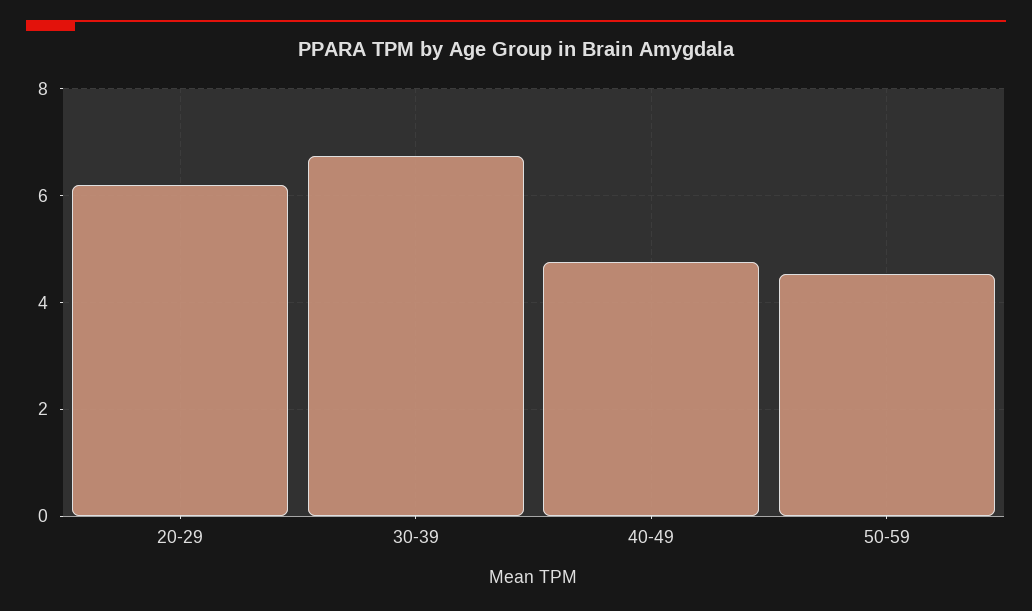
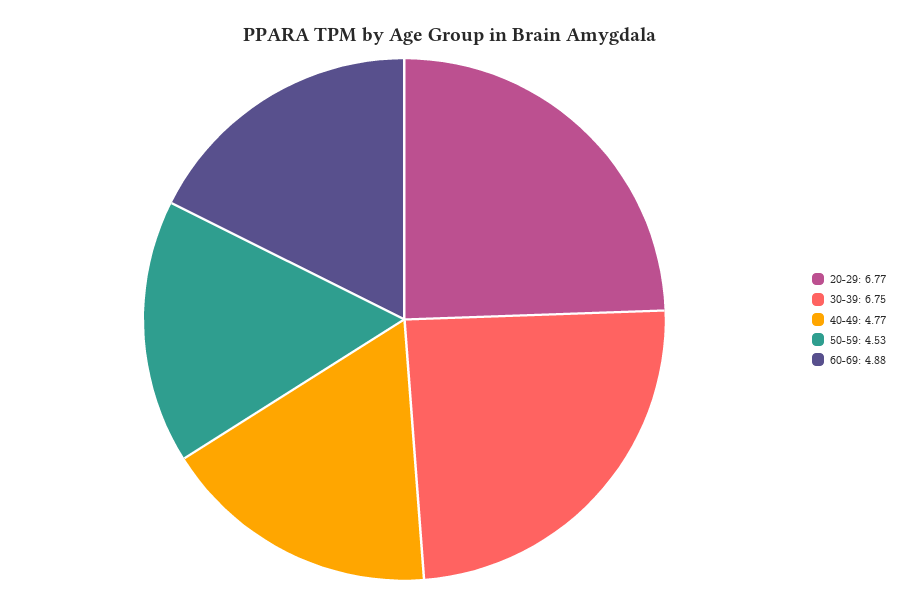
20-29: 6.2 -> 6.77
60-69: none -> 4.88

